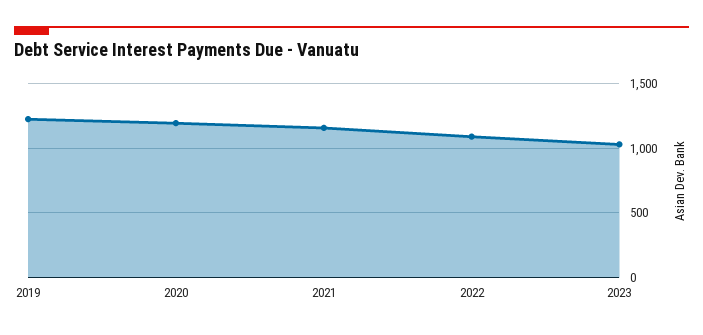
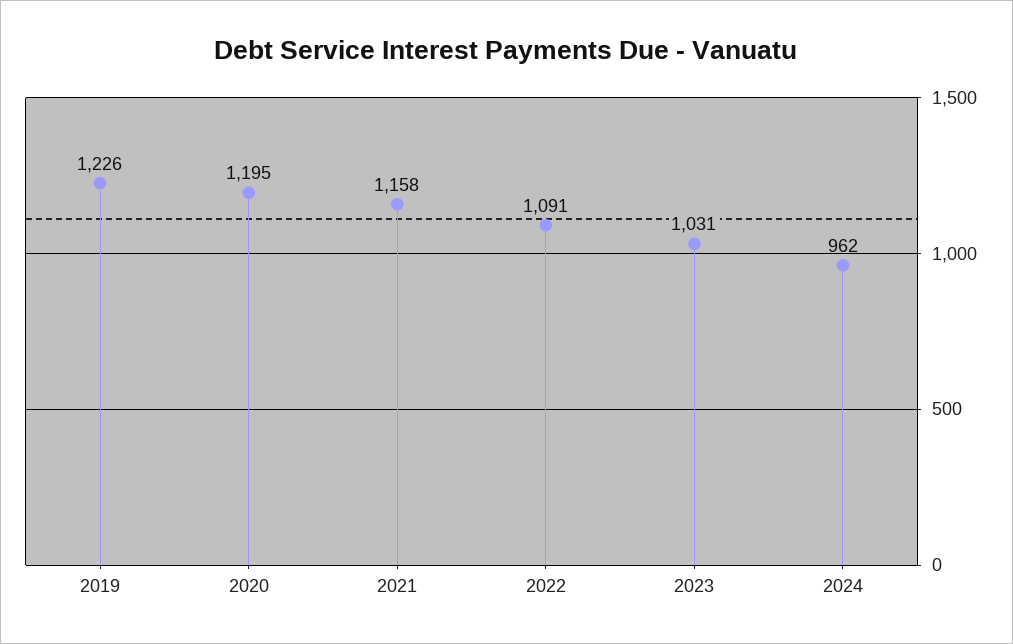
2024: none -> 962

